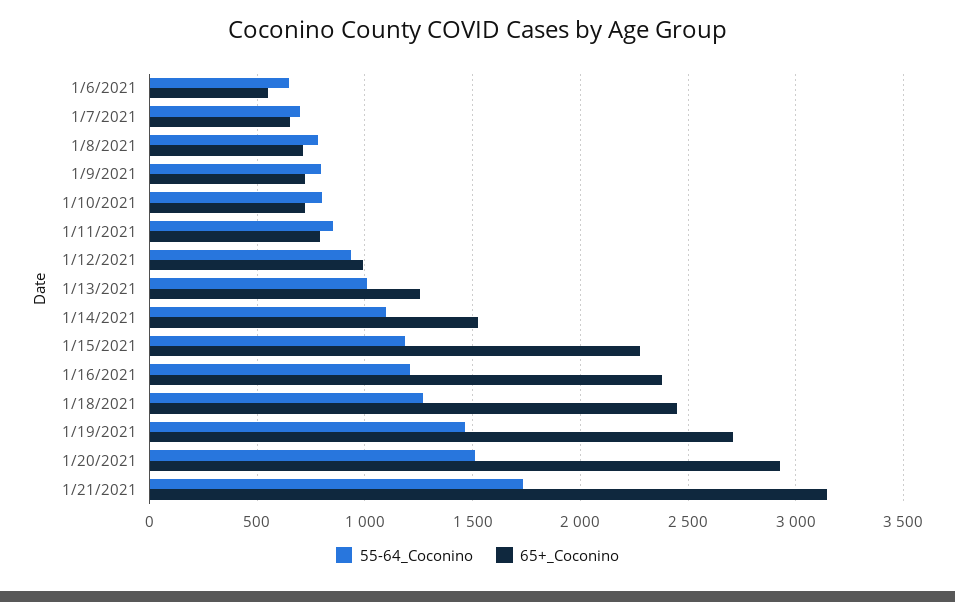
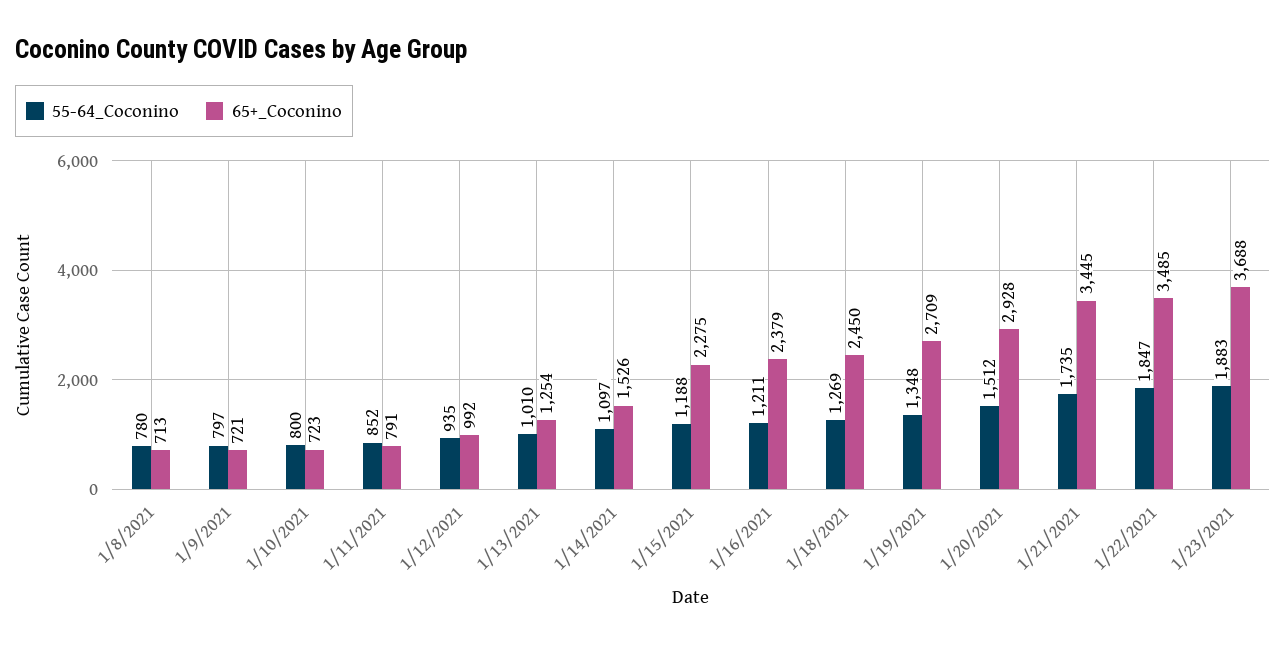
55-64_Coconino, 1/6/2021: 650 -> none
65+_Coconino, 1/6/2021: 550 -> none
55-64_Coconino, 1/7/2021: 700 -> none
65+_Coconino, 1/7/2021: 650 -> none
55-64_Coconino, 1/19/2021: 1450 -> 1348
65+_Coconino, 1/21/2021: 3150 -> 3445
55-64_Coconino, 1/22/2021: none -> 1847
65+_Coconino, 1/22/2021: none -> 3485
55-64_Coconino, 1/23/2021: none -> 1883
65+_Coconino, 1/23/2021: none -> 3688

